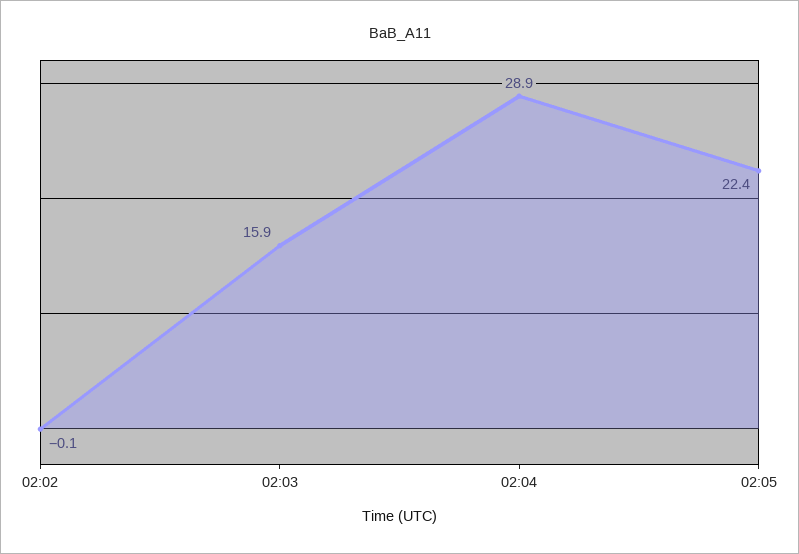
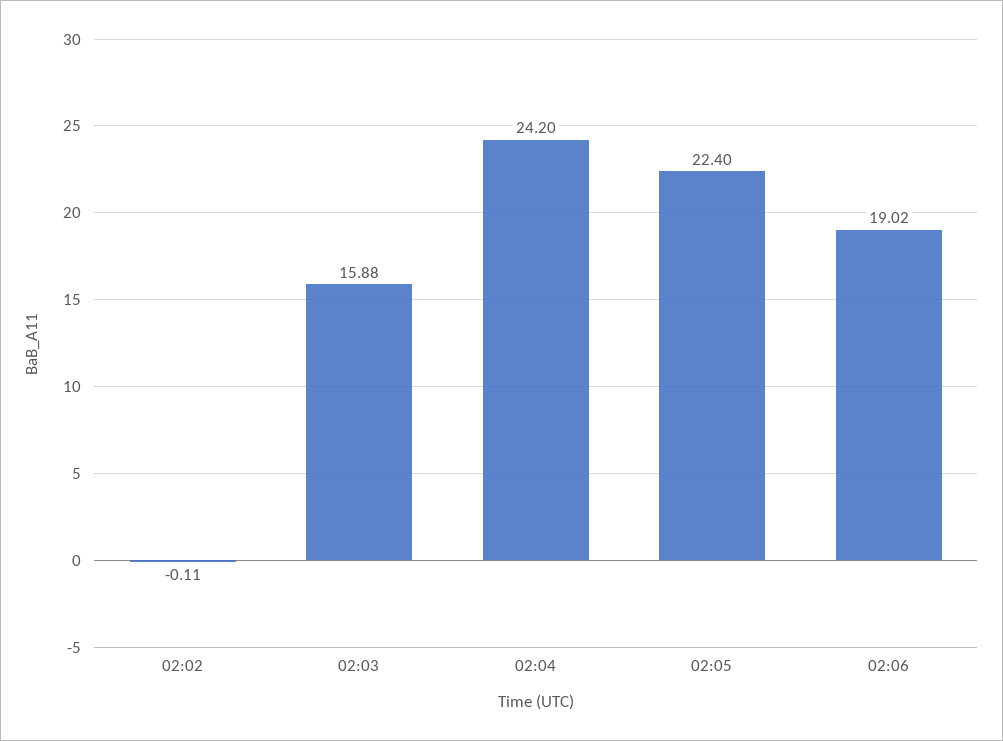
02:04: 28.9 -> 24.2
02:06: none -> 19.02

